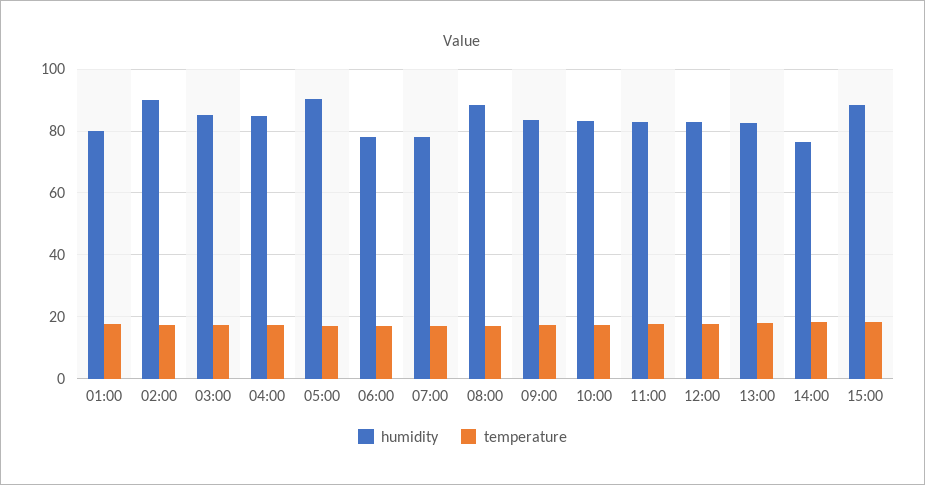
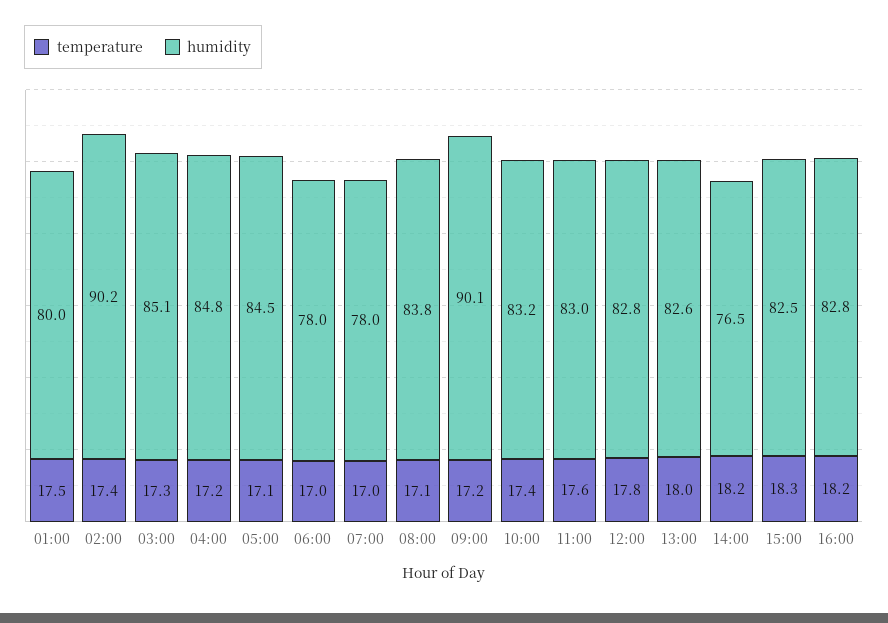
humidity, 05:00: 90 -> 84.5
humidity, 08:00: 88 -> 83.8
humidity, 09:00: 84 -> 90.1
humidity, 15:00: 88 -> 82.5
temperature, 16:00: none -> 18.2
humidity, 16:00: none -> 82.8

